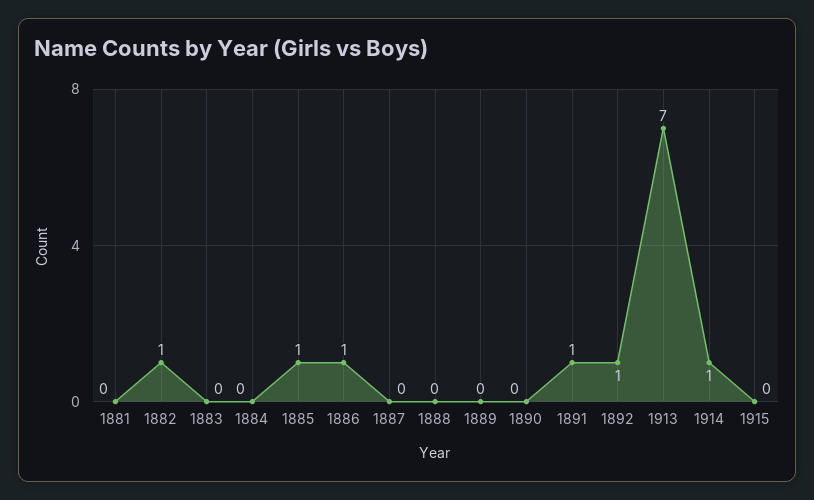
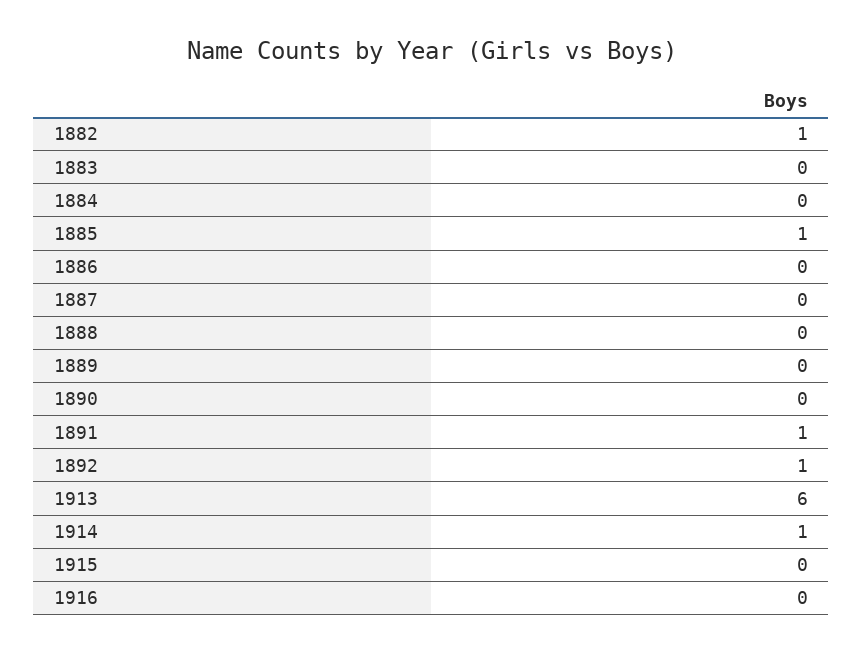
1881: 0 -> none
1886: 1 -> 0
1913: 7 -> 6
1916: none -> 0

